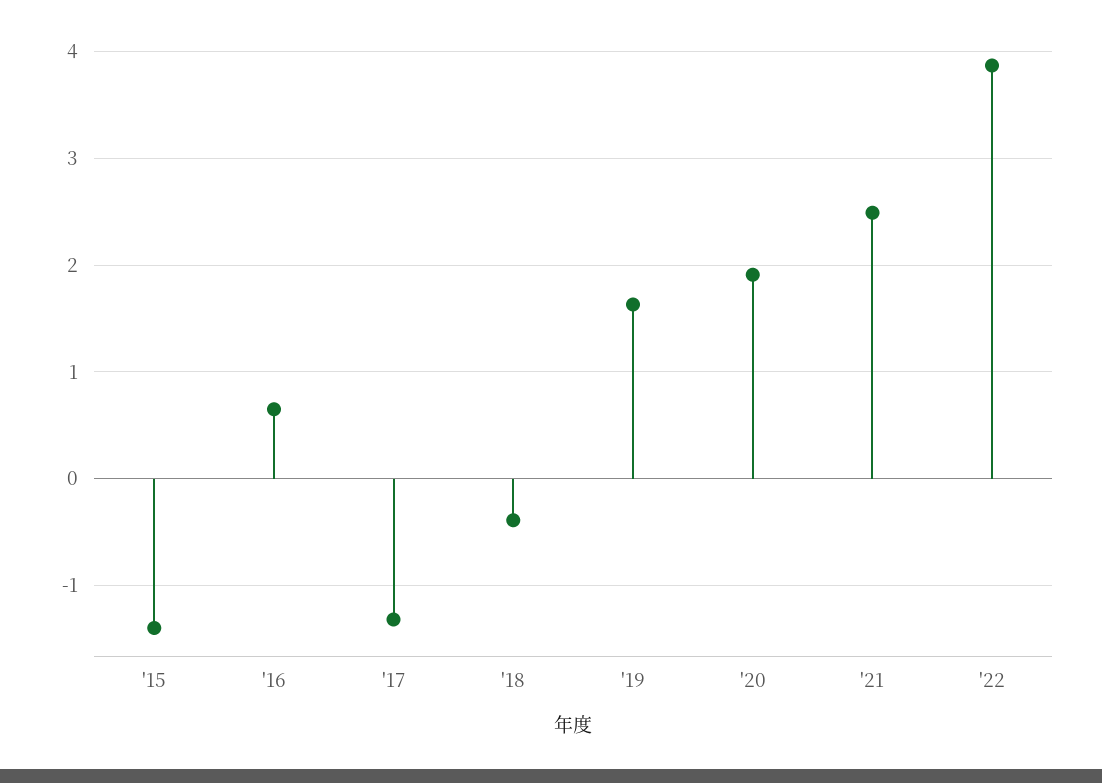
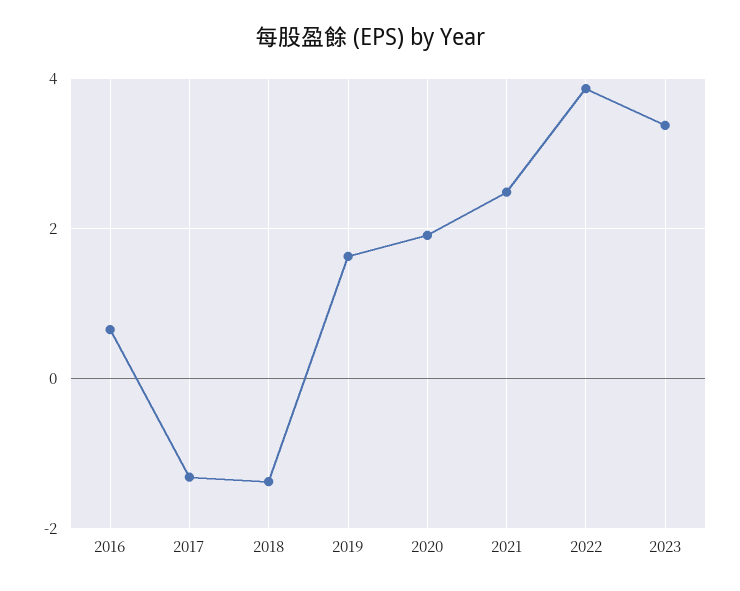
'15: -1.4 -> none
'18: -0.4 -> -1.4
2023: none -> 3.4

